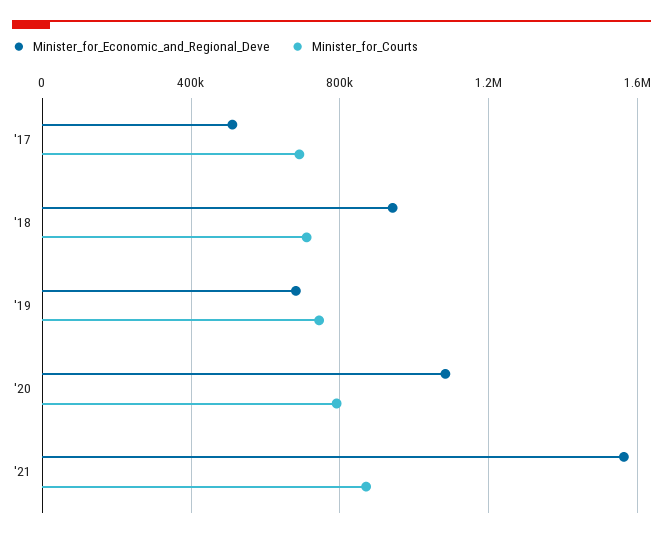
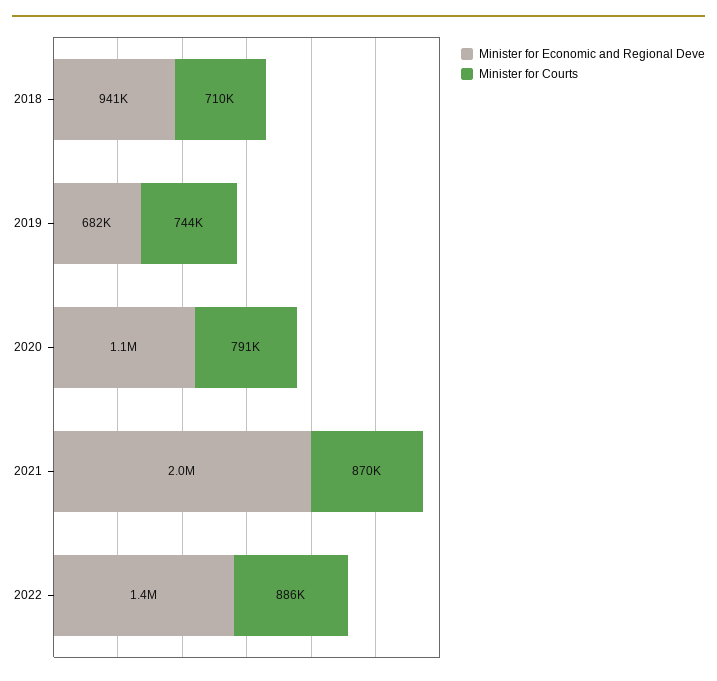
Minister_for_Economic_and_Regional_Deve, '17: 500000 -> none
Minister_for_Courts, '17: 700000 -> none
Minister_for_Economic_and_Regional_Deve, '21: 1550000 -> 2000000
Minister_for_Economic_and_Regional_Deve, 2022: none -> 1400000
Minister_for_Courts, 2022: none -> 886000

